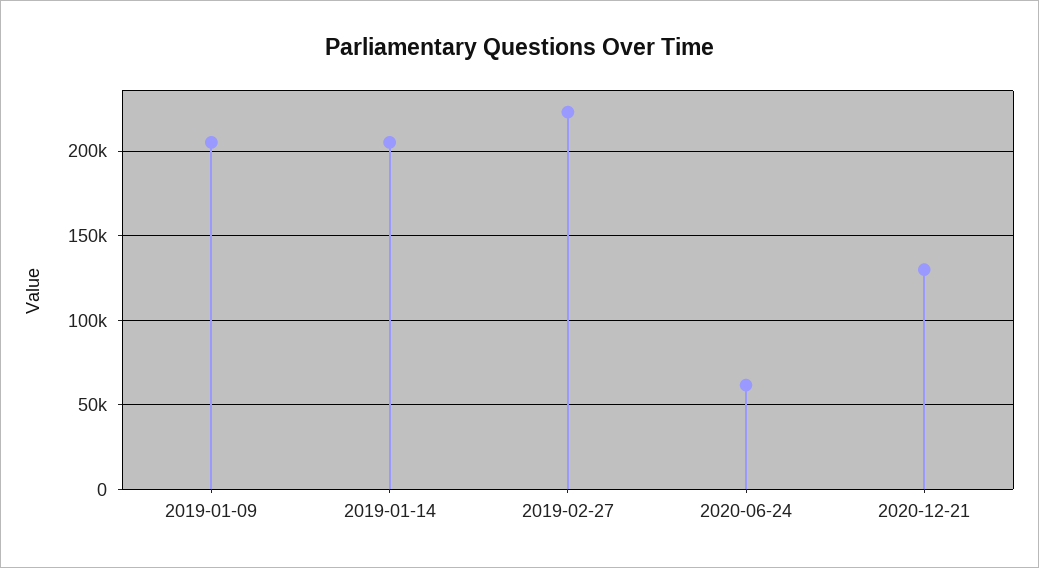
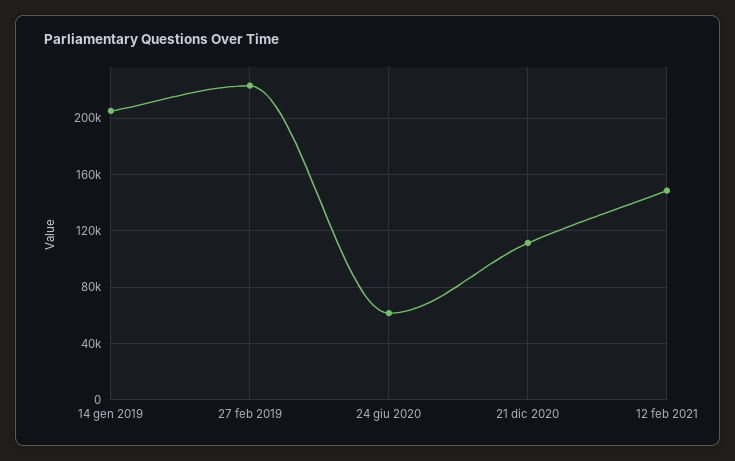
2019-01-09: 205000 -> none
2020-12-21: 130000 -> 110000
12 feb 2021: none -> 150000

